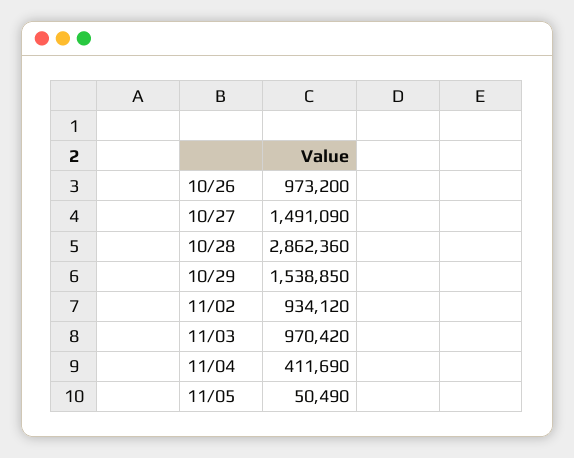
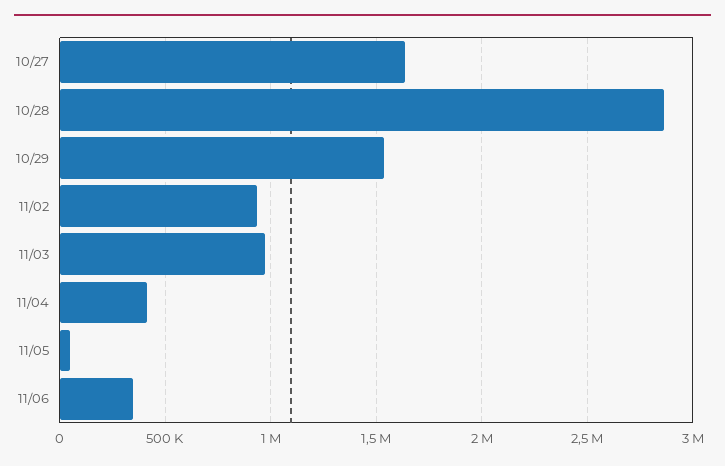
10/26: 973200 -> none
10/27: 1491090 -> 1650000
11/06: none -> 350000

